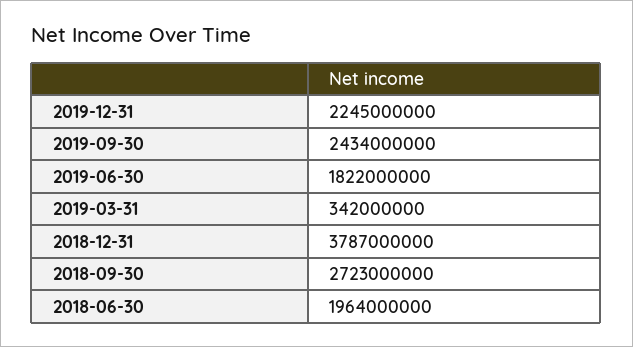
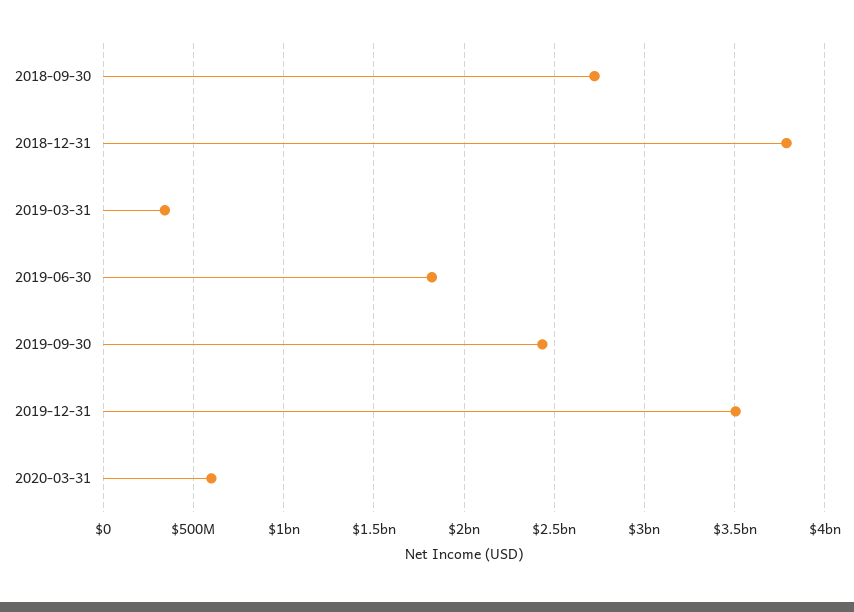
2019-12-31: 2245000000 -> 3500000000
2018-06-30: 1964000000 -> none
2020-03-31: none -> 600000000

